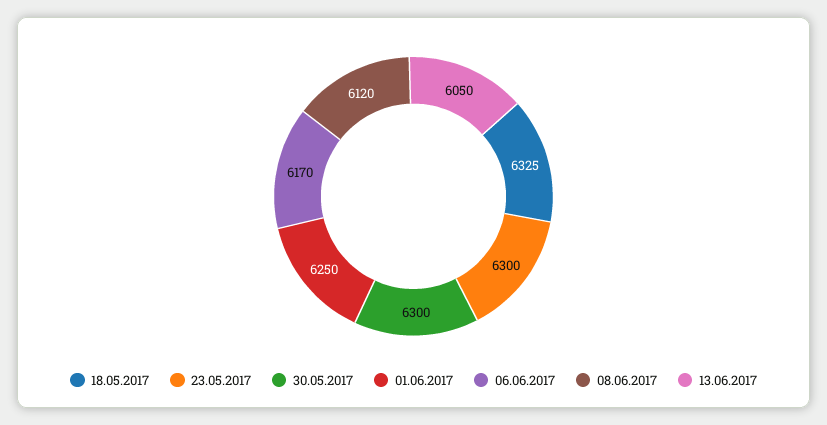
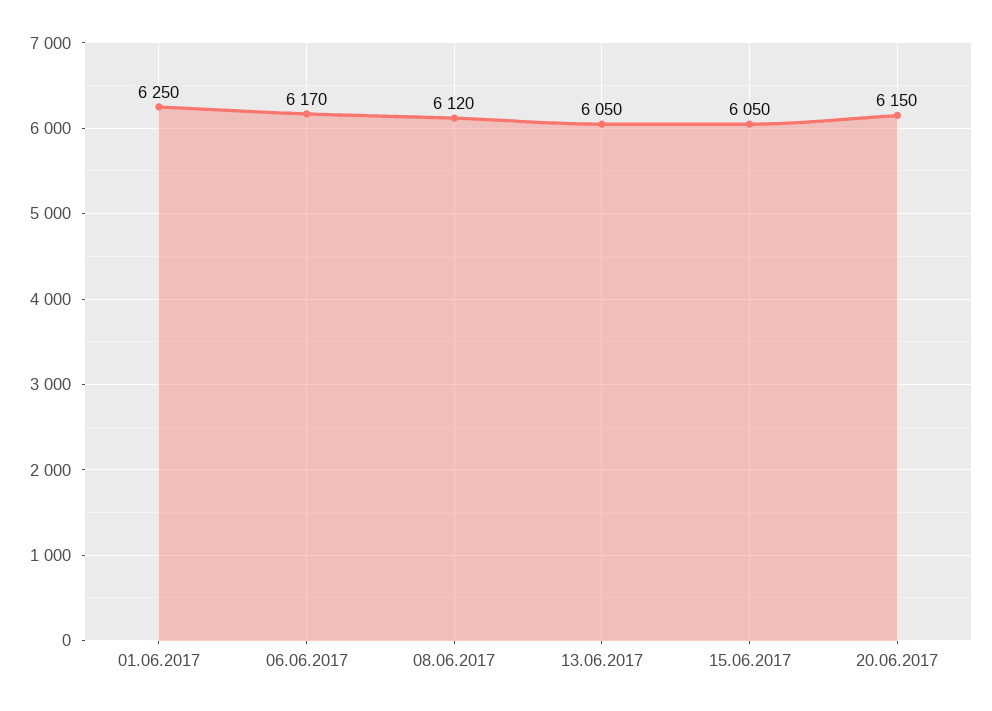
18.05.2017: 6325 -> none
23.05.2017: 6300 -> none
30.05.2017: 6300 -> none
15.06.2017: none -> 6050
20.06.2017: none -> 6150

